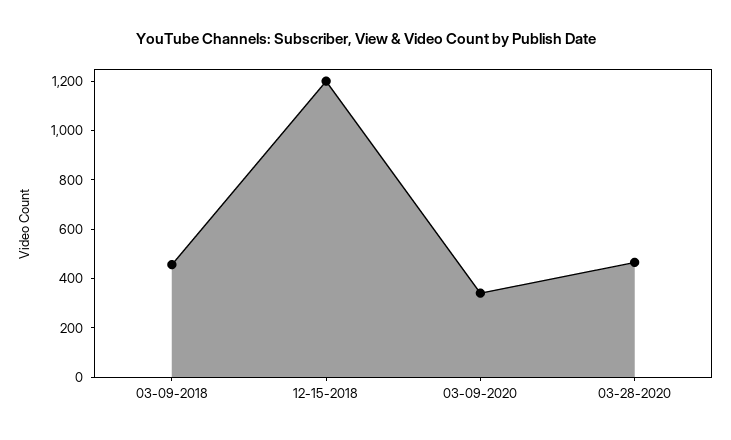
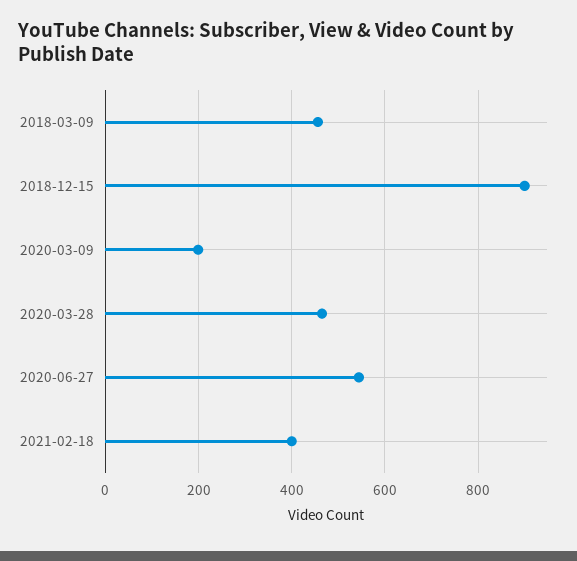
12-15-2018: 1200 -> 900
03-09-2020: 350 -> 200
2020-06-27: none -> 540
2021-02-18: none -> 400

